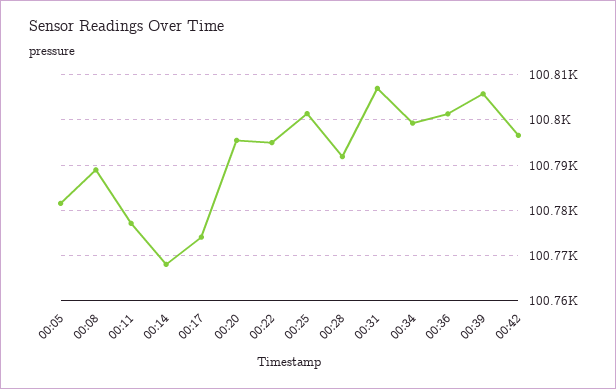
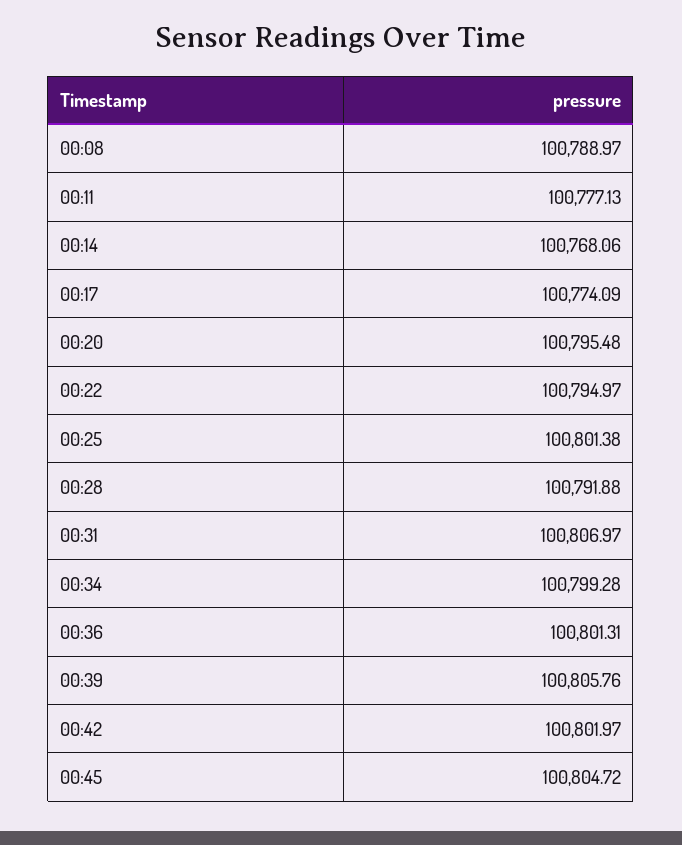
00:05: 100782 -> none
00:42: 100796 -> 100801.97
00:45: none -> 100804.72

